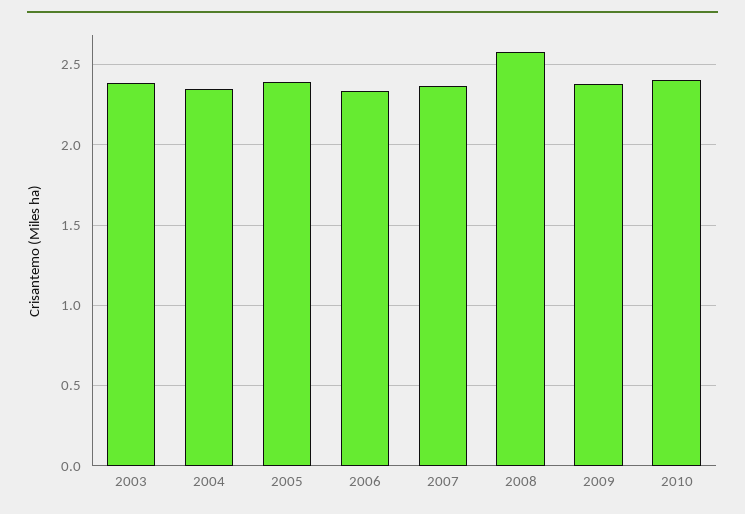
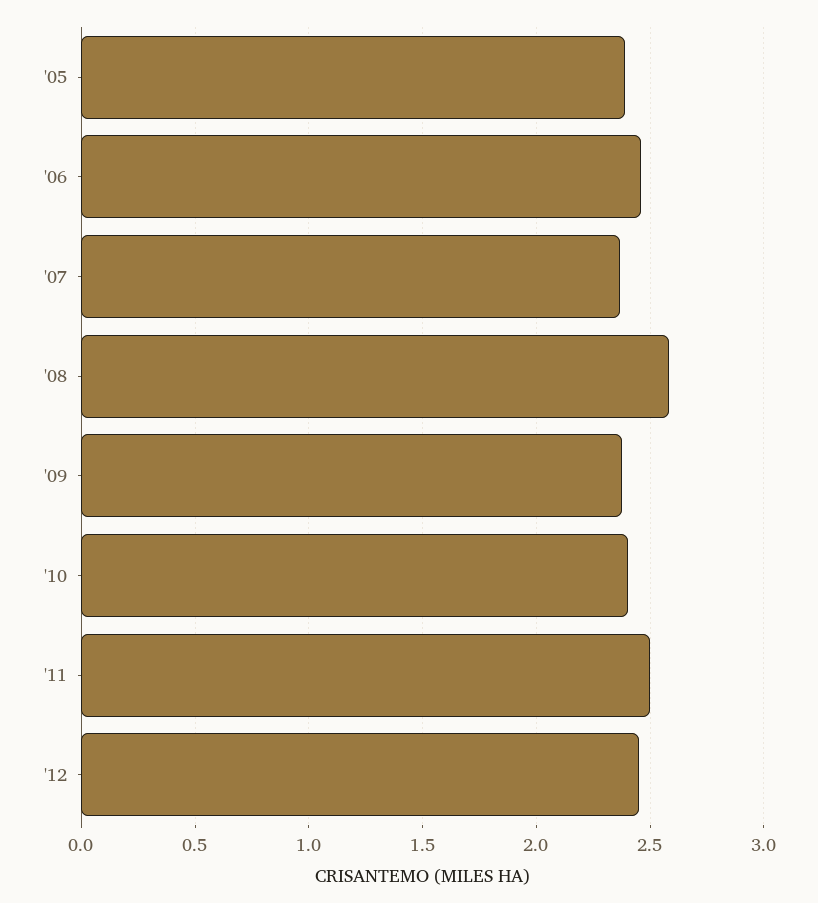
2003: 2.4 -> none
2004: 2.35 -> none
2006: 2.35 -> 2.45
'11: none -> 2.5
'12: none -> 2.45

